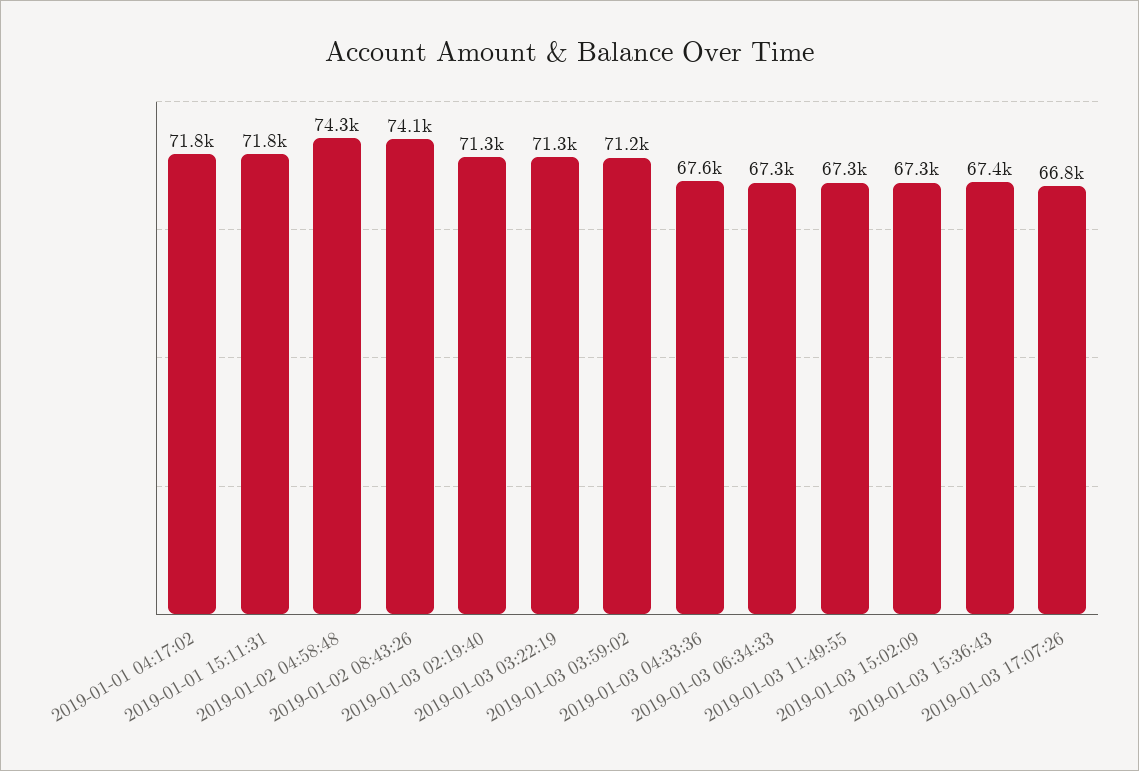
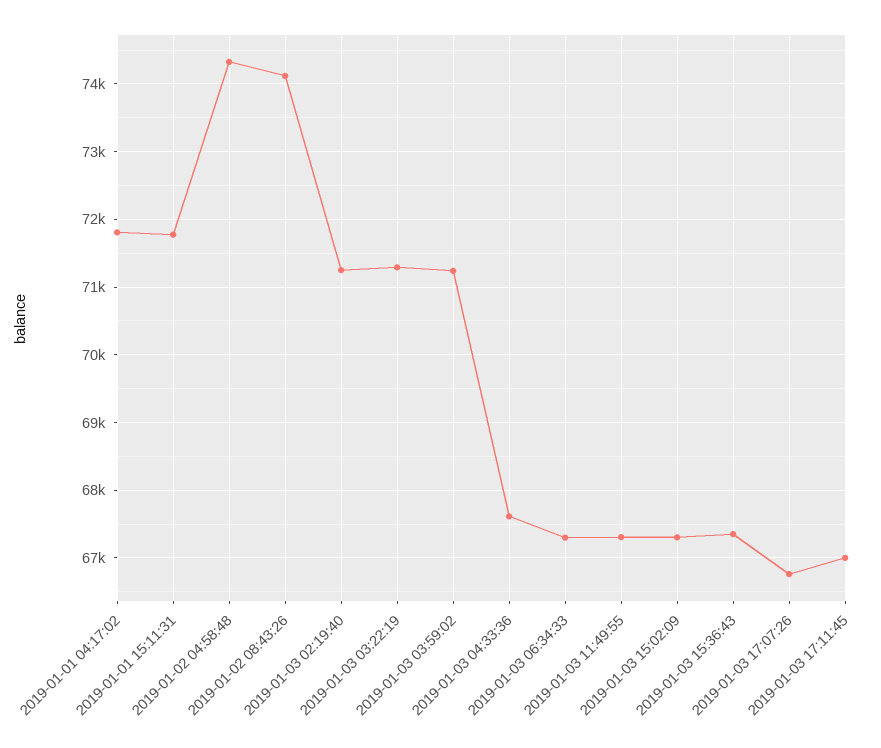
2019-01-03 17:11:45: none -> 67000

